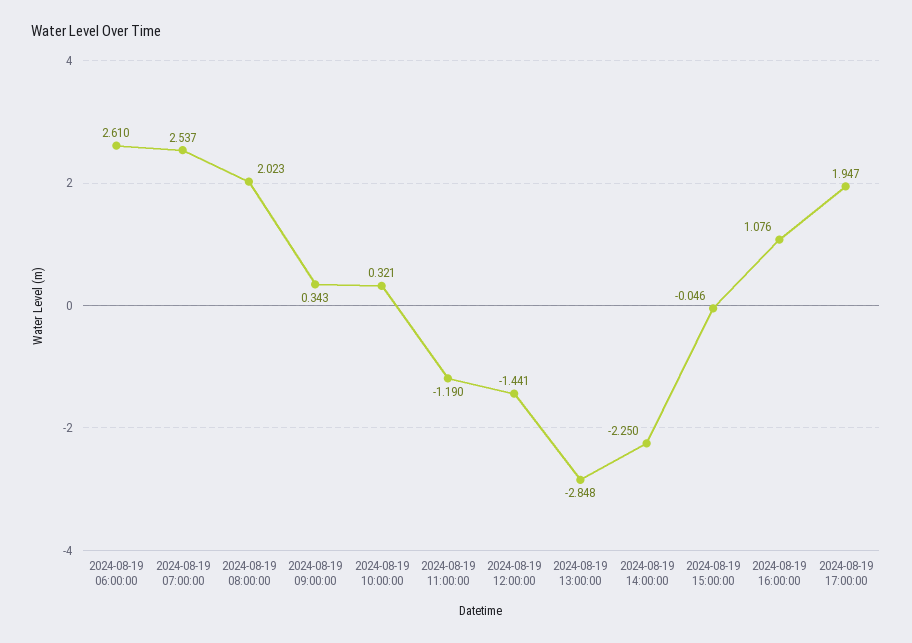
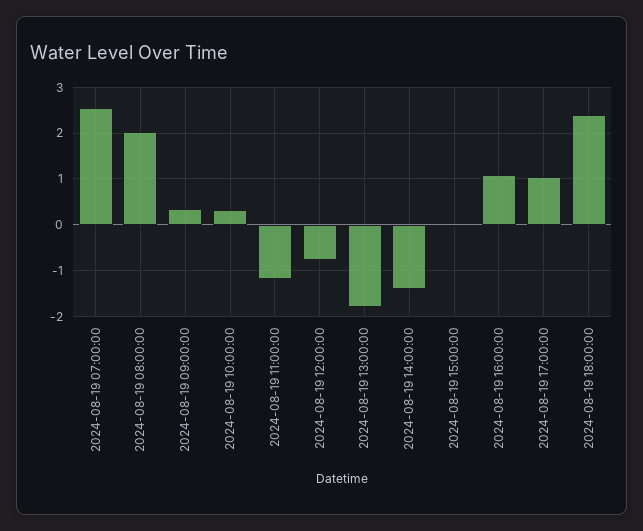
2024-08-19 06:00:00: 2.61 -> none
2024-08-19 12:00:00: -1.441 -> -0.8
2024-08-19 13:00:00: -2.848 -> -1.8
2024-08-19 14:00:00: -2.25 -> -1.4
2024-08-19 17:00:00: 1.947 -> 1
2024-08-19 18:00:00: none -> 2.4

